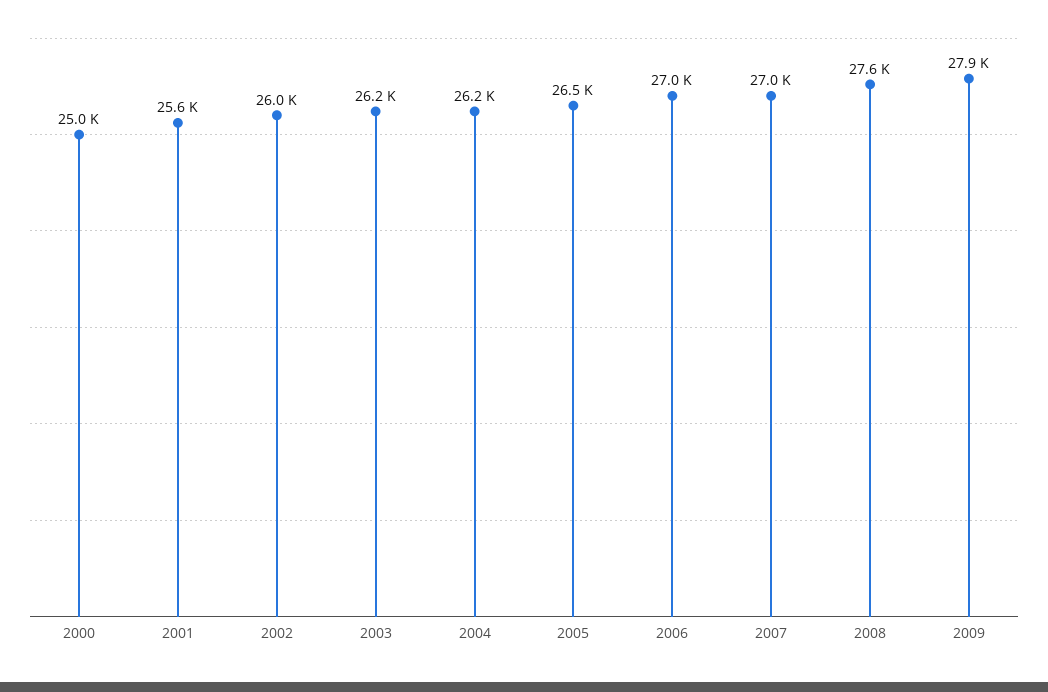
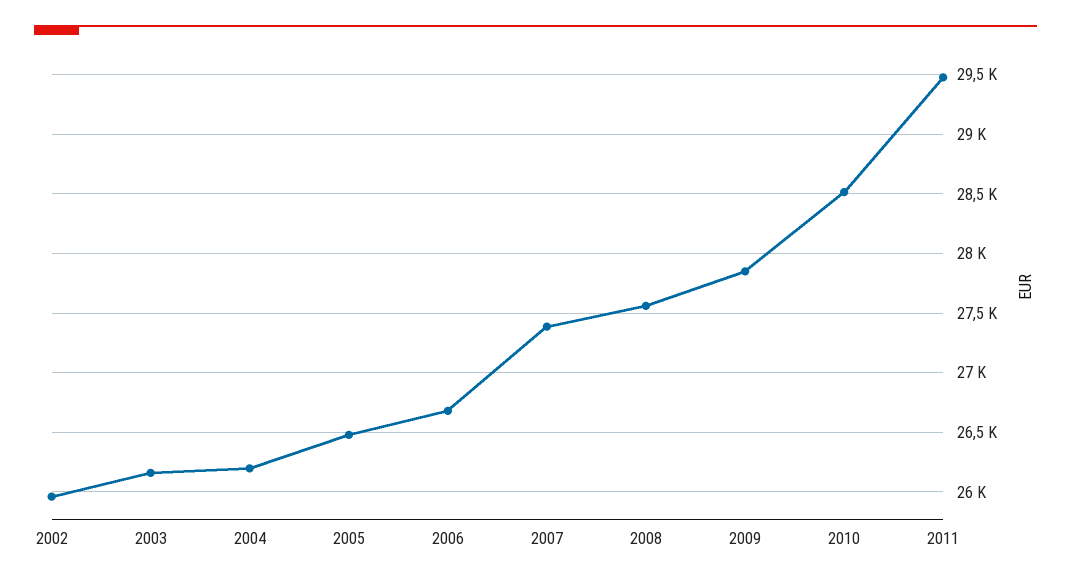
2000: 25000 -> none
2001: 25600 -> none
2006: 27000 -> 26700
2007: 27000 -> 27400
2010: none -> 28500
2011: none -> 29500

